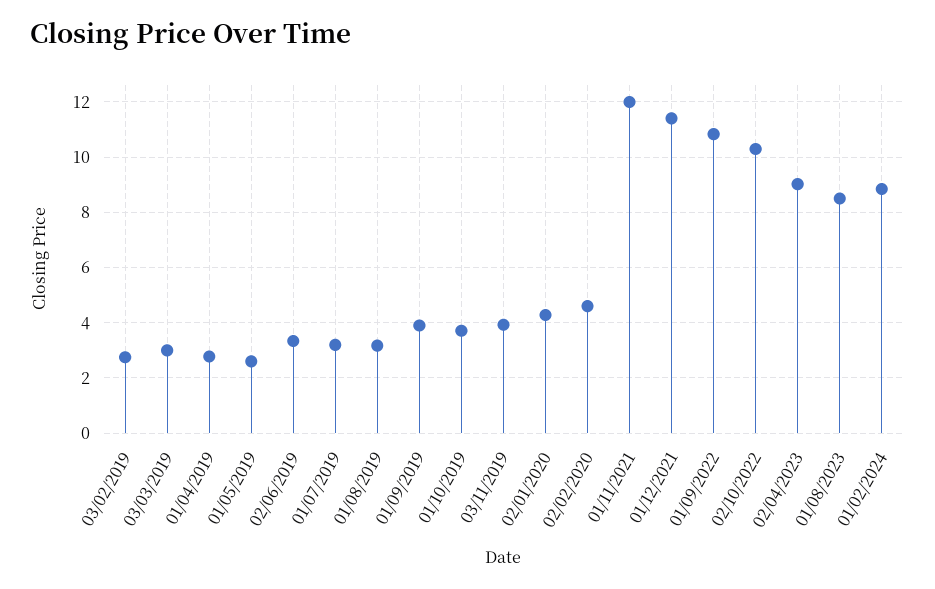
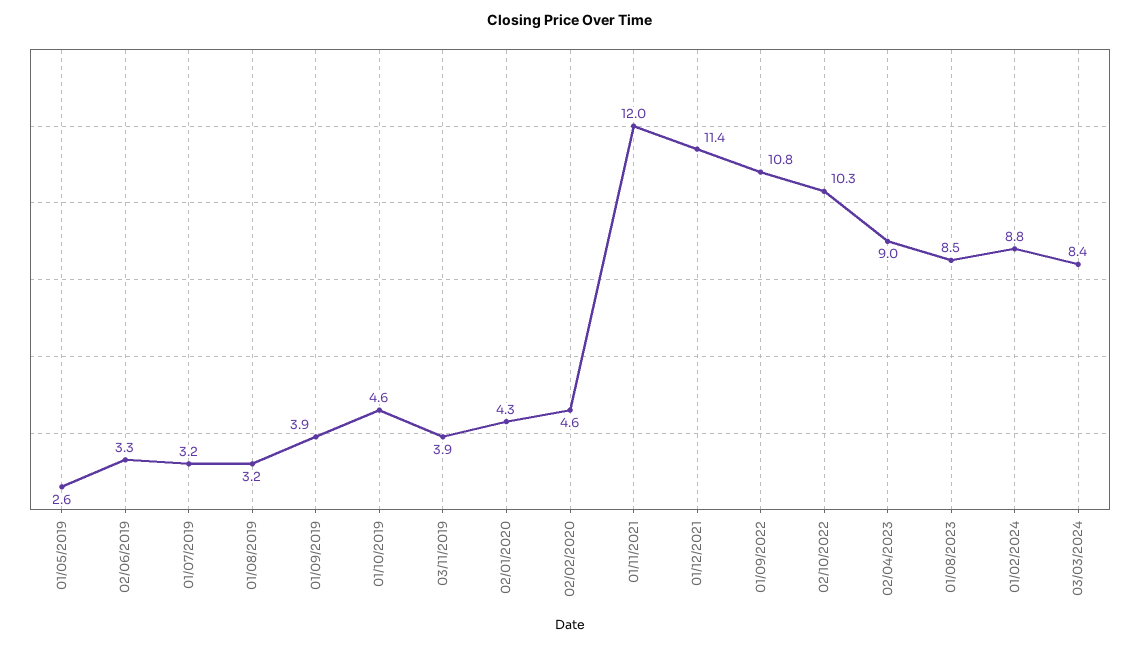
03/02/2019: 2.75 -> none
03/03/2019: 3 -> none
01/04/2019: 2.75 -> none
01/10/2019: 3.75 -> 4.6
03/03/2024: none -> 8.4

